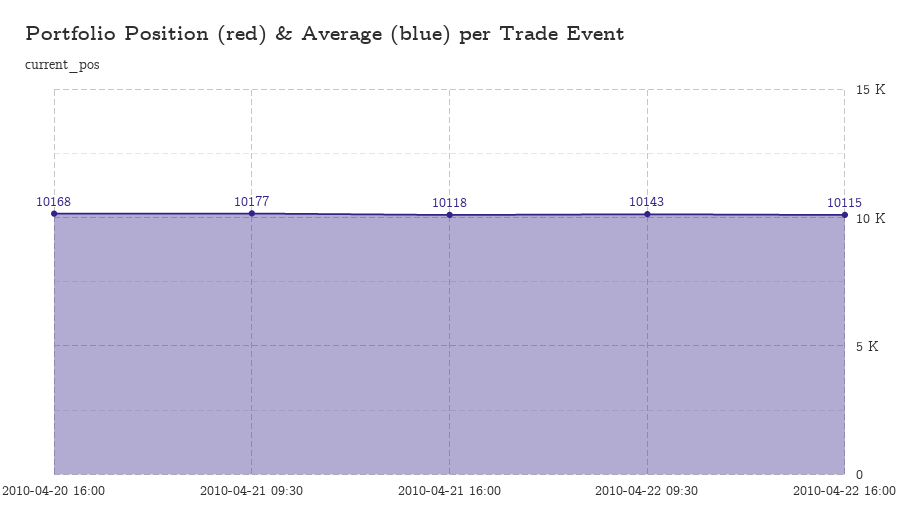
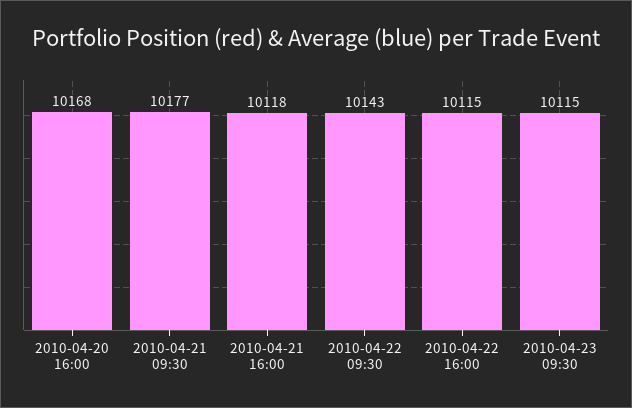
2010-04-23 09:30: none -> 10115

